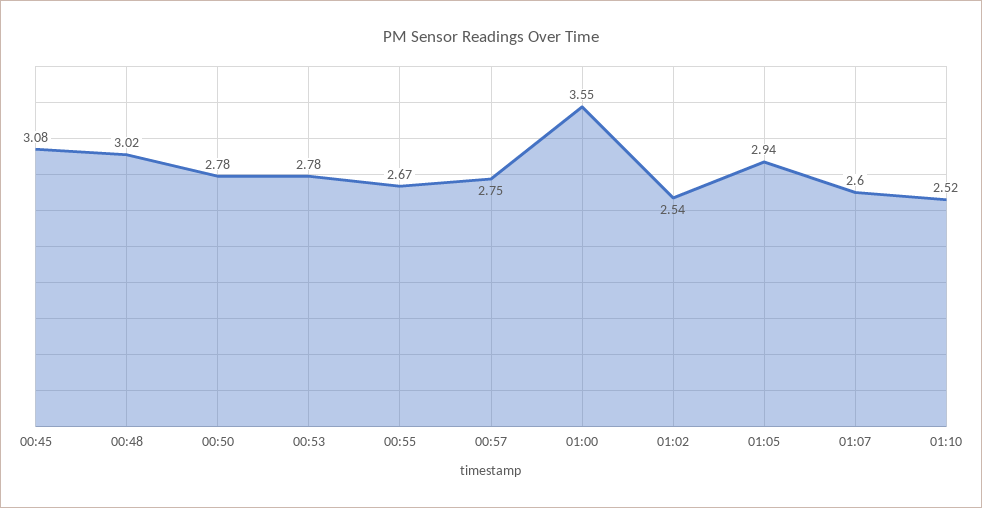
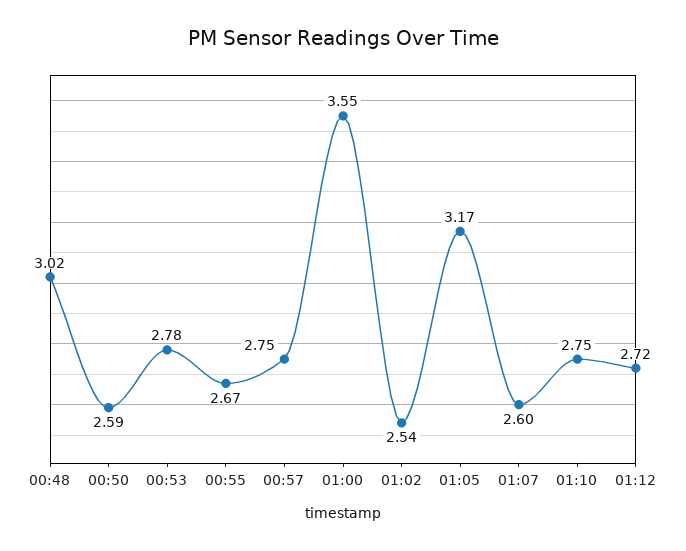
00:45: 3.08 -> none
00:50: 2.78 -> 2.59
01:05: 2.94 -> 3.17
01:10: 2.52 -> 2.75
01:12: none -> 2.72

